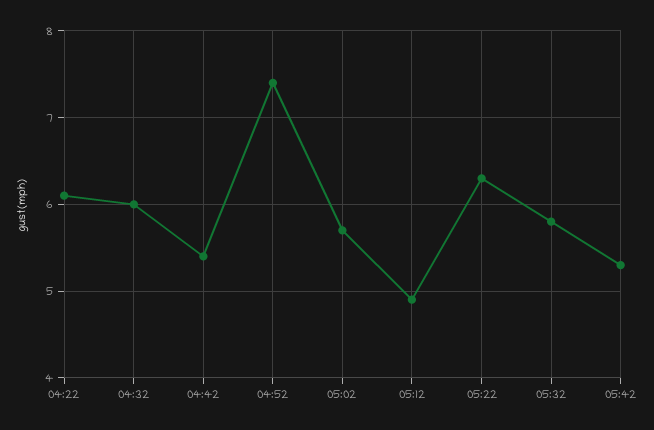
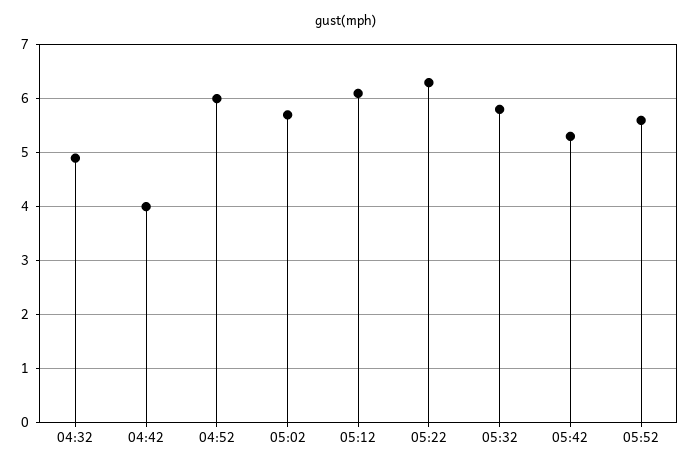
04:22: 6.1 -> none
04:32: 6 -> 5
04:42: 5.4 -> 4
04:52: 7.4 -> 6
05:12: 4.9 -> 6
05:52: none -> 5.5

